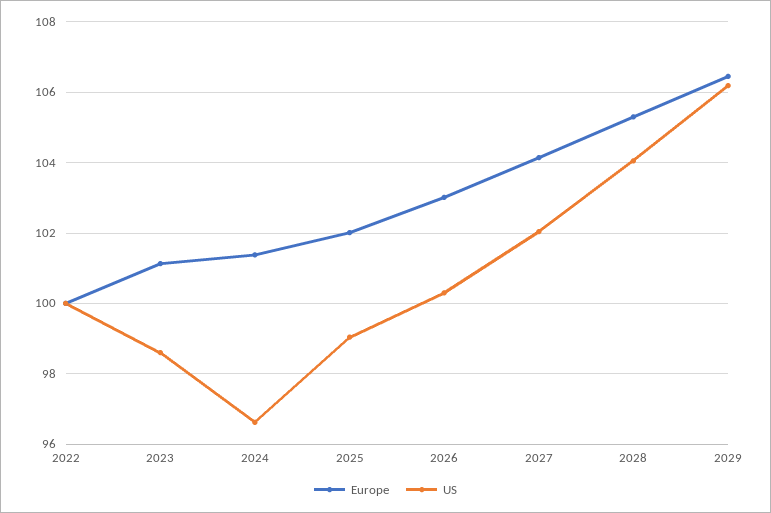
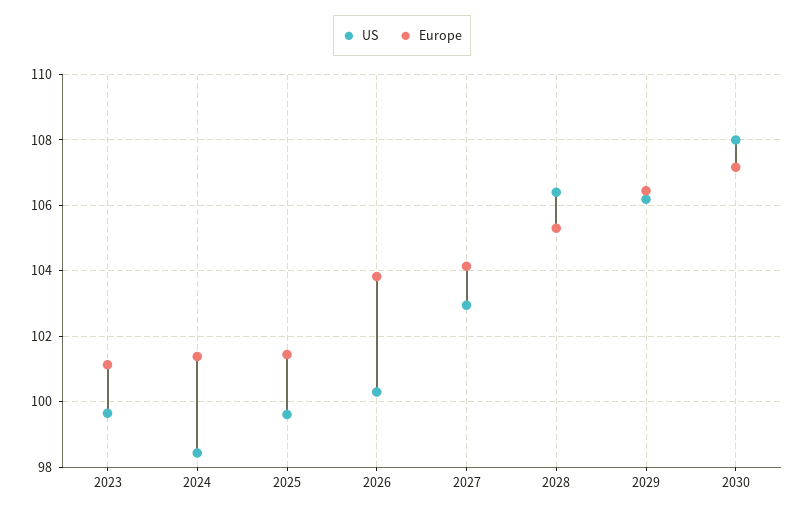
Europe, 2022: 100 -> none
US, 2022: 100 -> none
US, 2023: 98.6 -> 99.6
US, 2024: 96.6 -> 98.4
Europe, 2025: 102 -> 101.4
US, 2025: 99 -> 99.6
Europe, 2026: 103 -> 103.8
US, 2027: 102 -> 103
US, 2028: 104 -> 106.4
US, 2030: none -> 108
Europe, 2030: none -> 107.2

